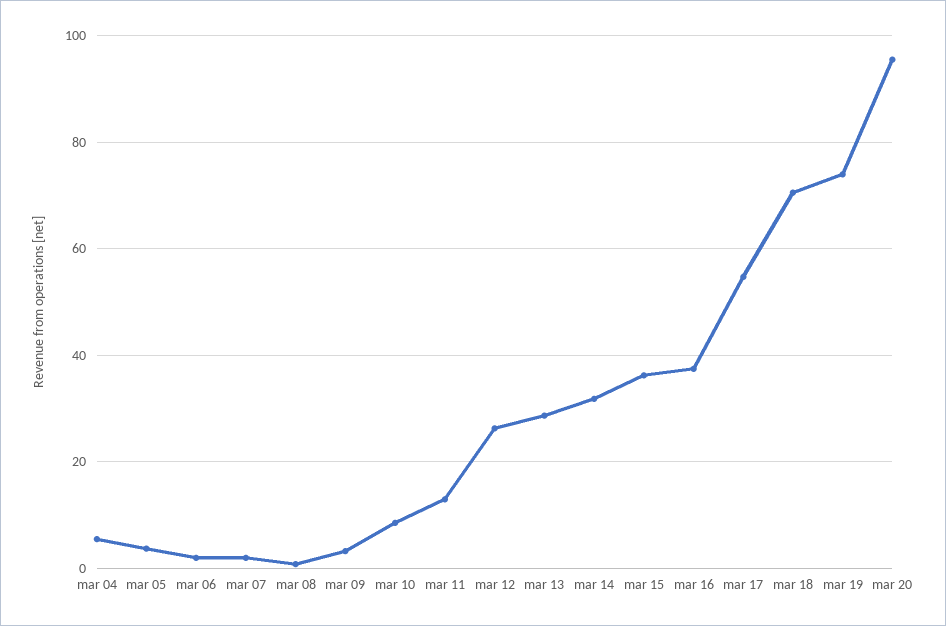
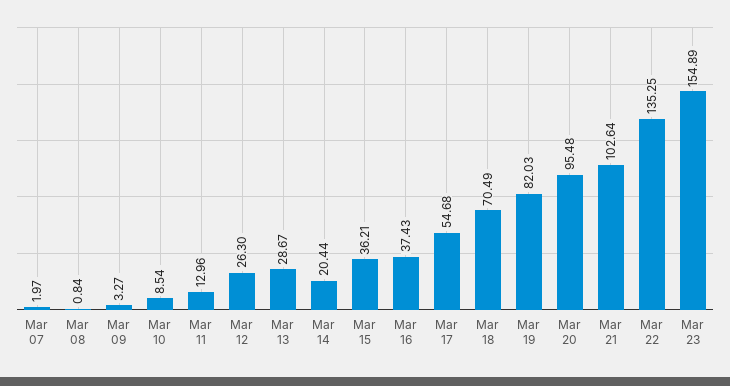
mar 04: 6 -> none
mar 05: 4 -> none
mar 06: 2 -> none
mar 14: 32 -> 20.44
mar 19: 74 -> 82.03
Mar 21: none -> 102.64
Mar 22: none -> 135.25
Mar 23: none -> 154.89

